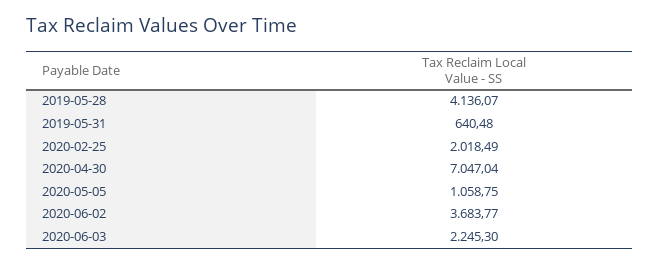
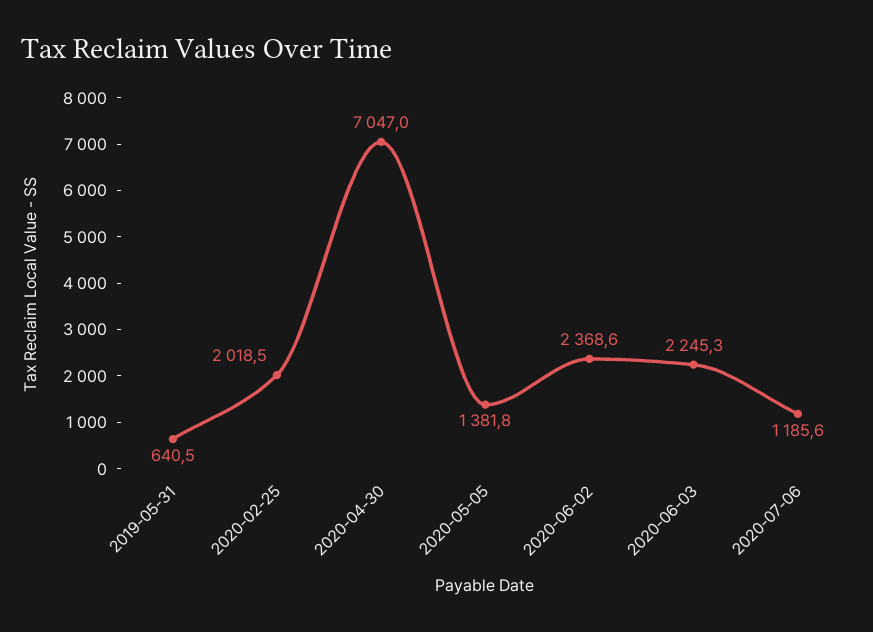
2019-05-28: 4136.07 -> none
2020-05-05: 1058.75 -> 1381.8
2020-06-02: 3683.77 -> 2368.6
2020-07-06: none -> 1185.6

